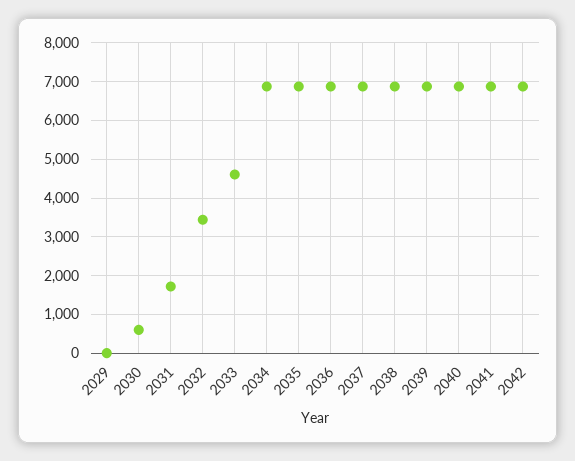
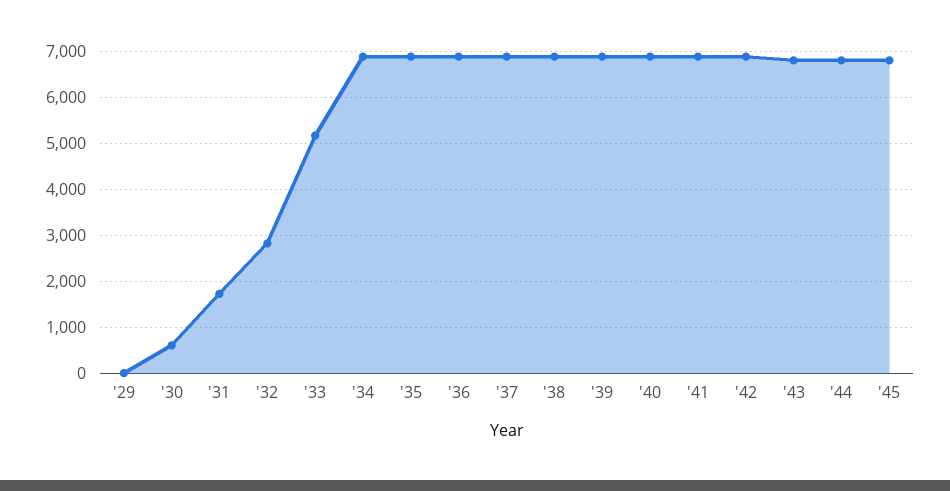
2032: 3400 -> 2800
2033: 4600 -> 5200
'43: none -> 6800
'44: none -> 6800
'45: none -> 6800

